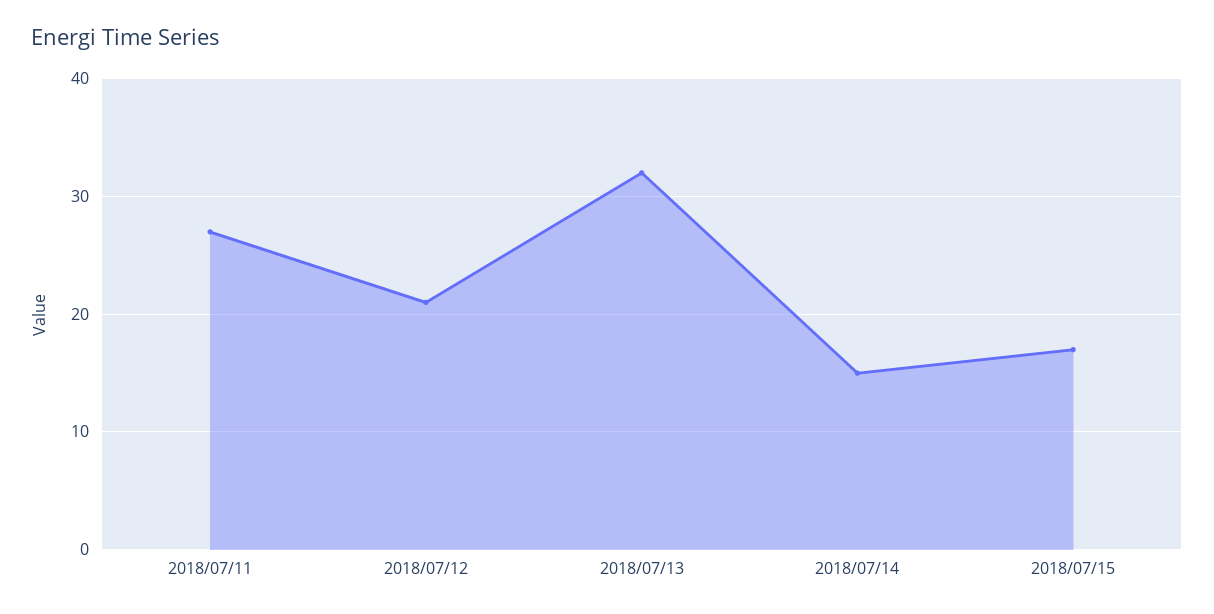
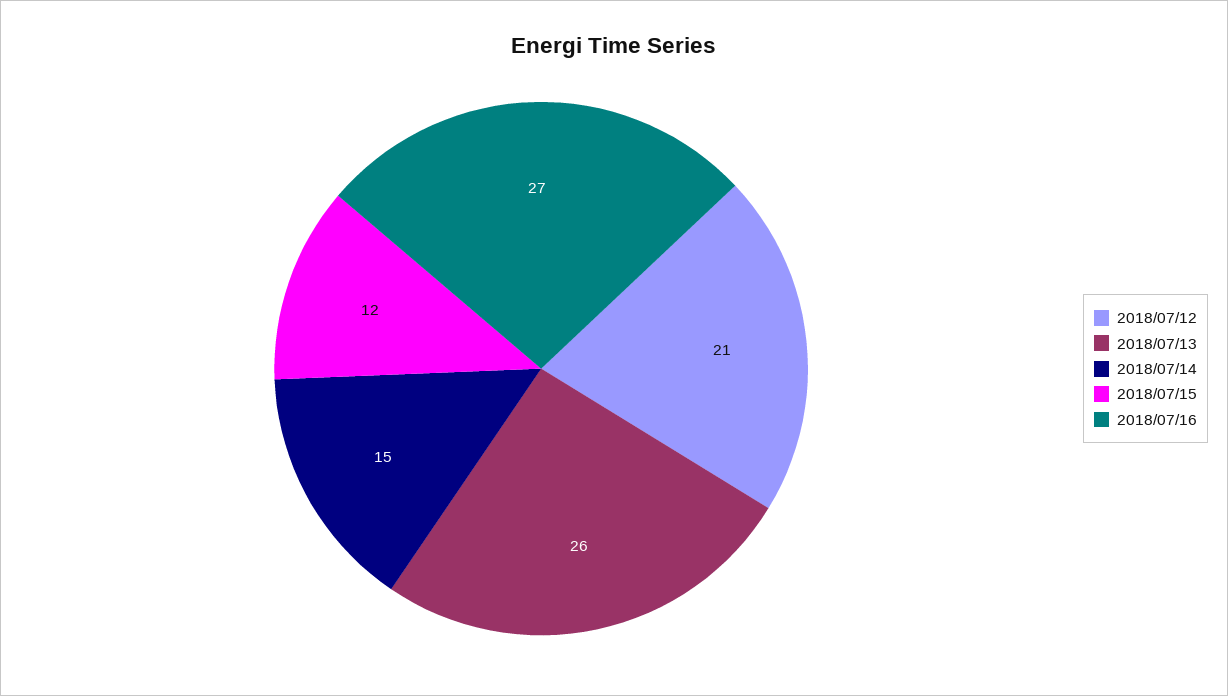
2018/07/11: 27 -> none
2018/07/13: 32 -> 26
2018/07/15: 17 -> 12
2018/07/16: none -> 27

